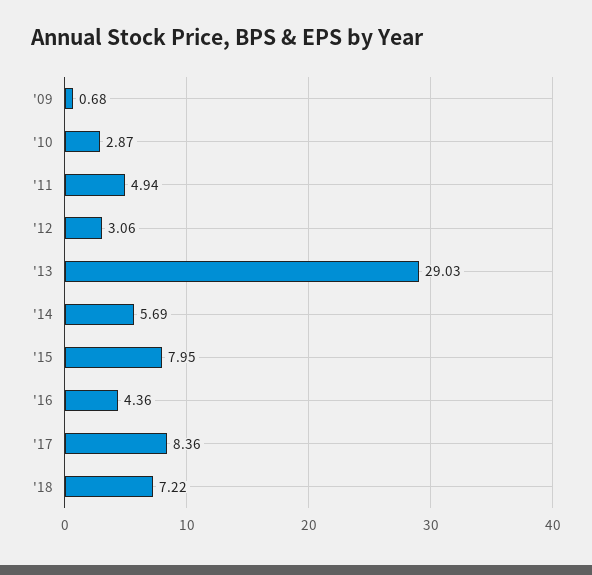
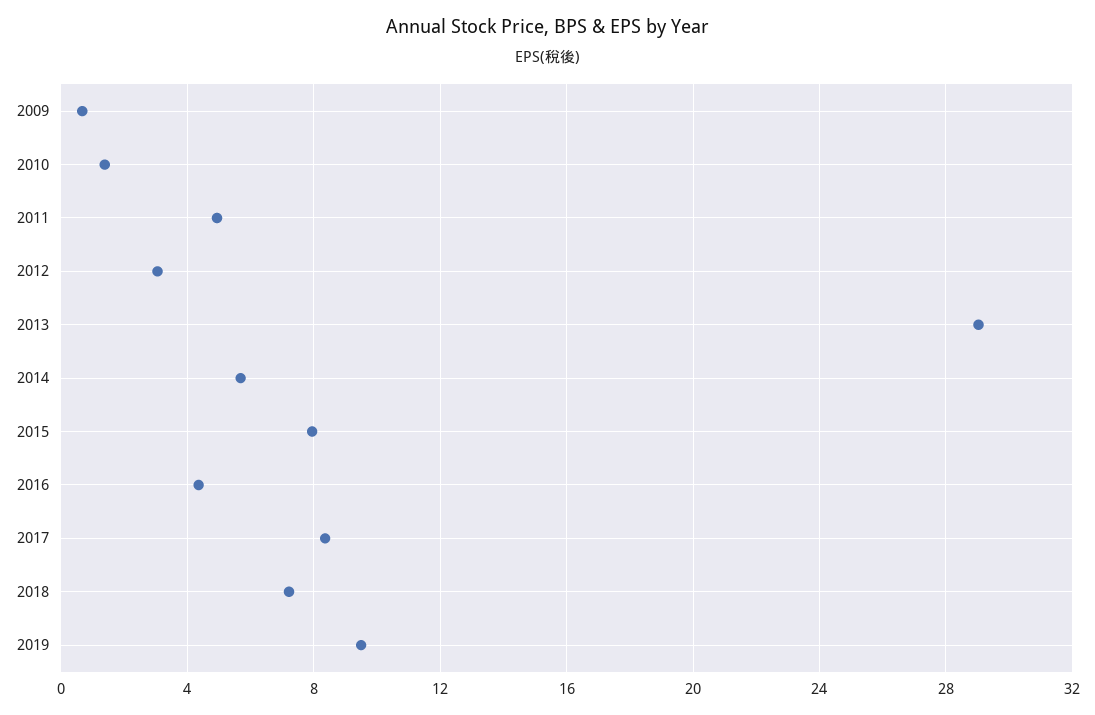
'10: 2.87 -> 1.5
2019: none -> 9.5

